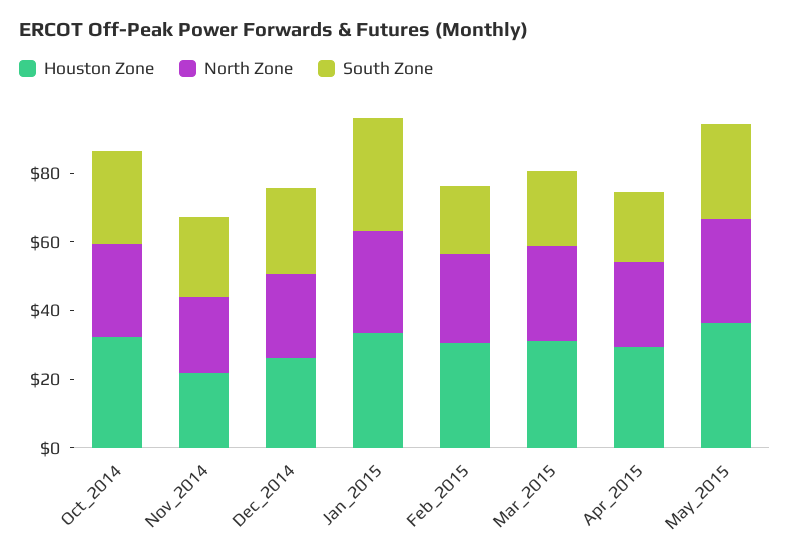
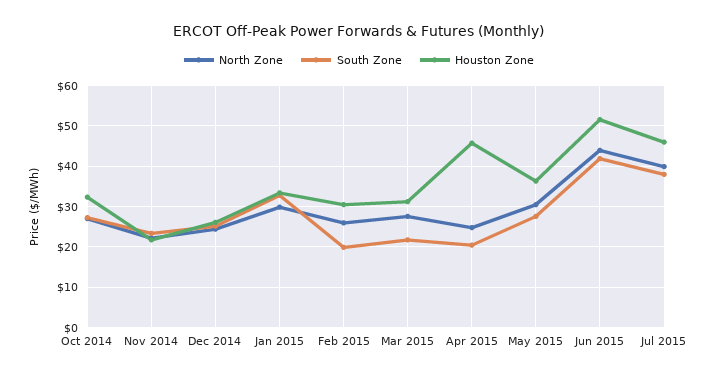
Houston Zone, Apr_2015: 30 -> 46
North Zone, Jun 2015: none -> 44
South Zone, Jun 2015: none -> 42
Houston Zone, Jun 2015: none -> 52
North Zone, Jul 2015: none -> 40
South Zone, Jul 2015: none -> 38
Houston Zone, Jul 2015: none -> 46

